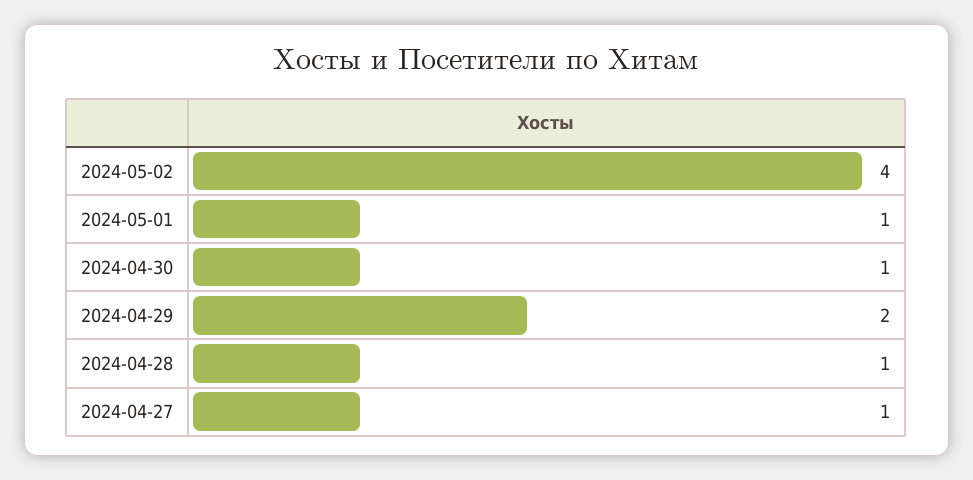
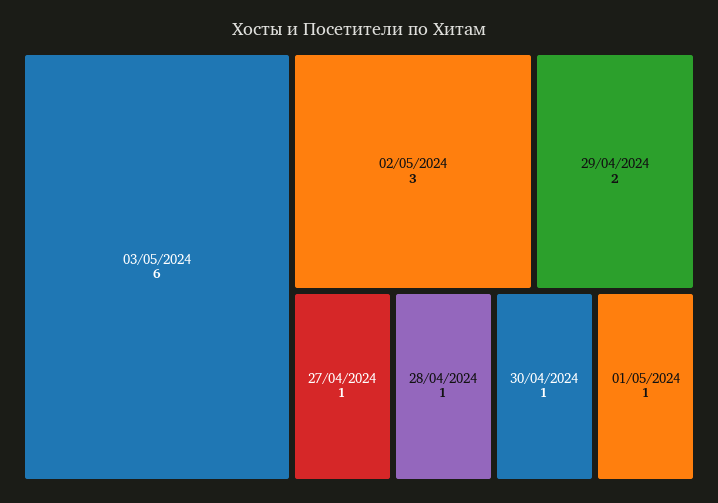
2024-05-02: 4 -> 3
03/05/2024: none -> 6

